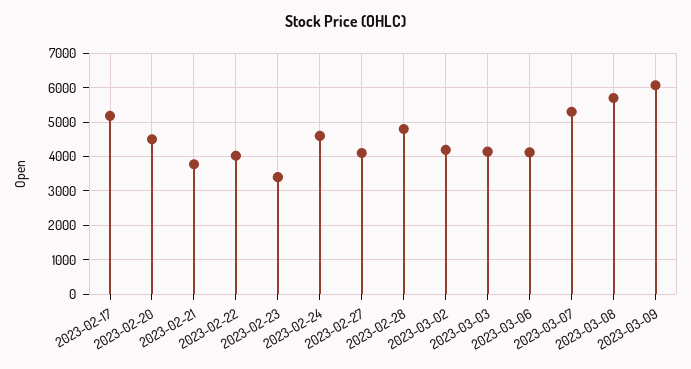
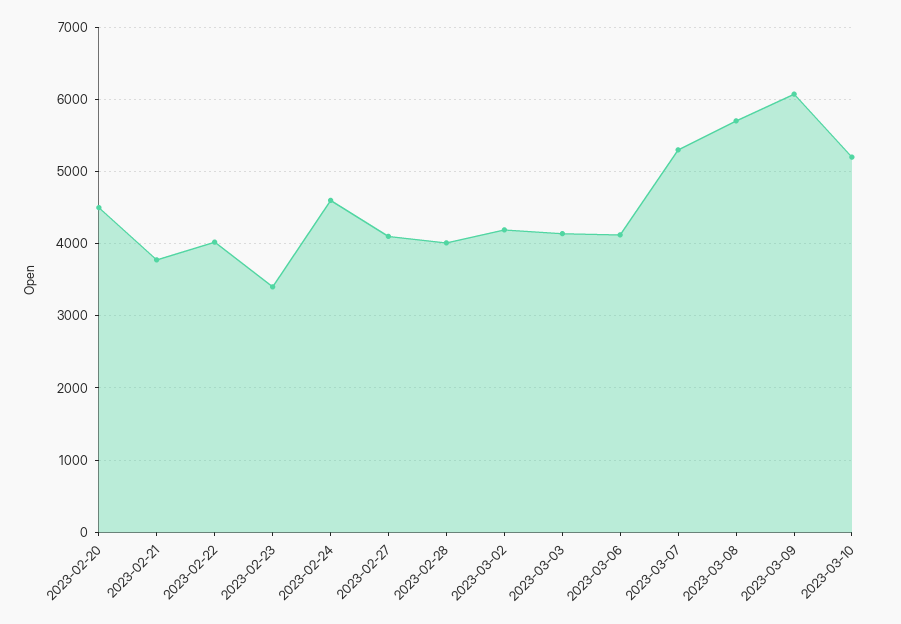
2023-02-17: 5200 -> none
2023-02-28: 4800 -> 4000
2023-03-10: none -> 5200

